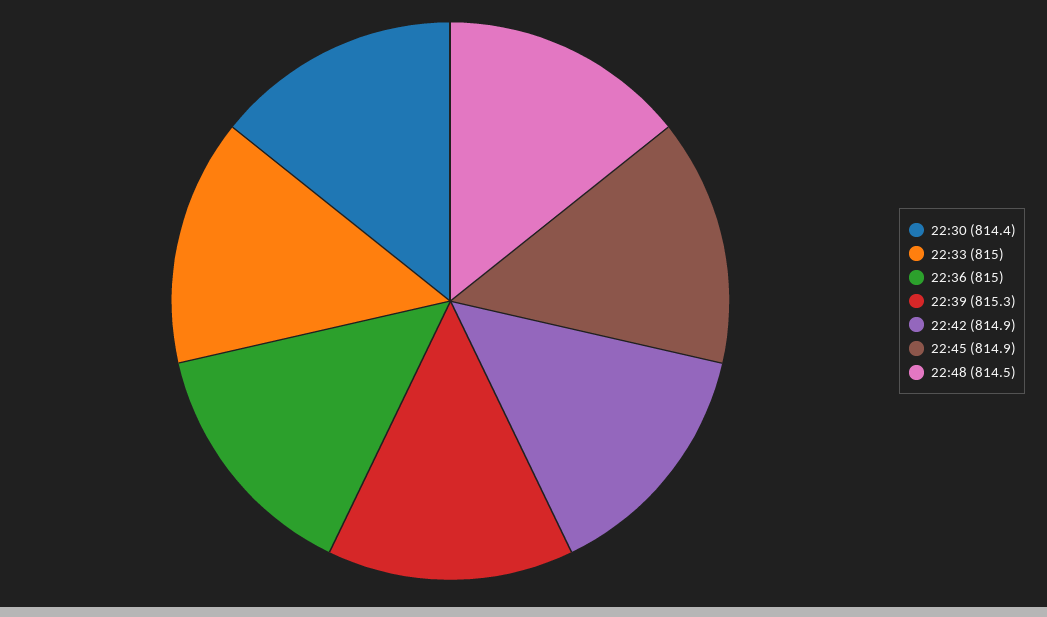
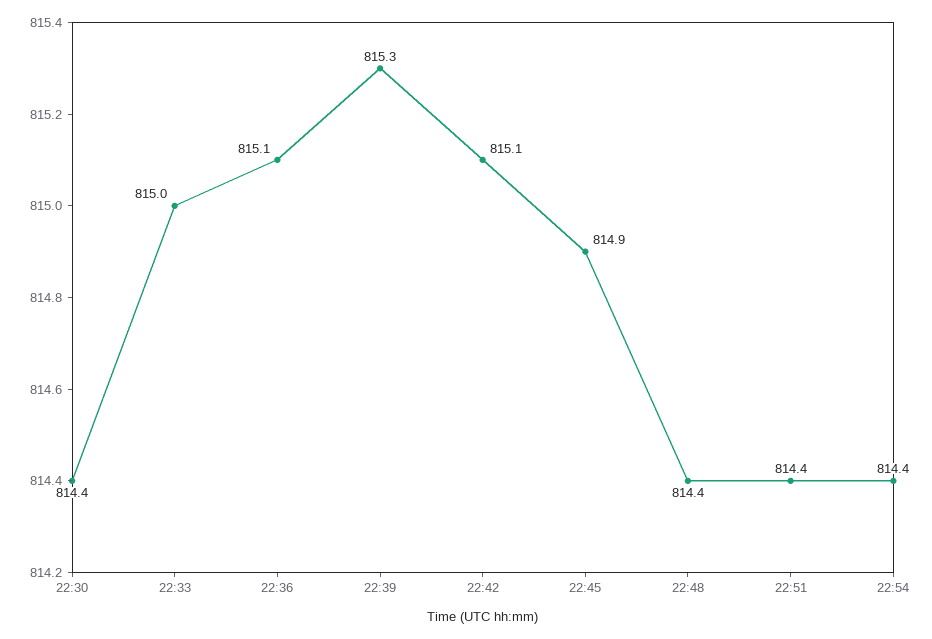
22:36: 815 -> 815.1
22:42: 814.9 -> 815.1
22:48: 814.5 -> 814.4
22:51: none -> 814.4
22:54: none -> 814.4

